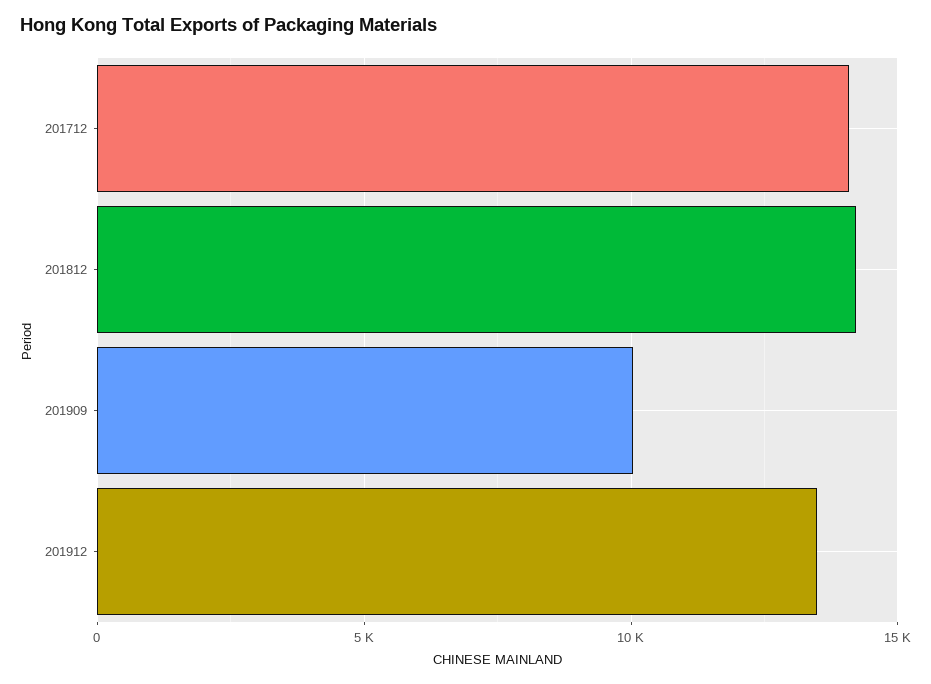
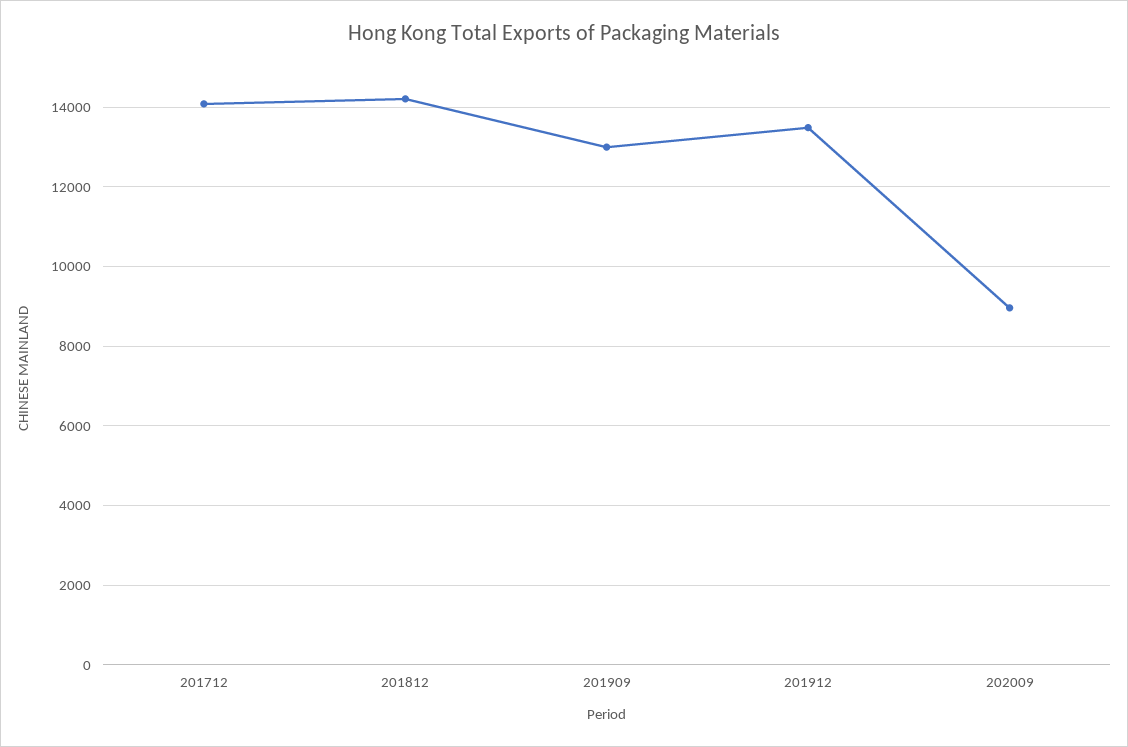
201909: 10000 -> 13000
202009: none -> 9000

